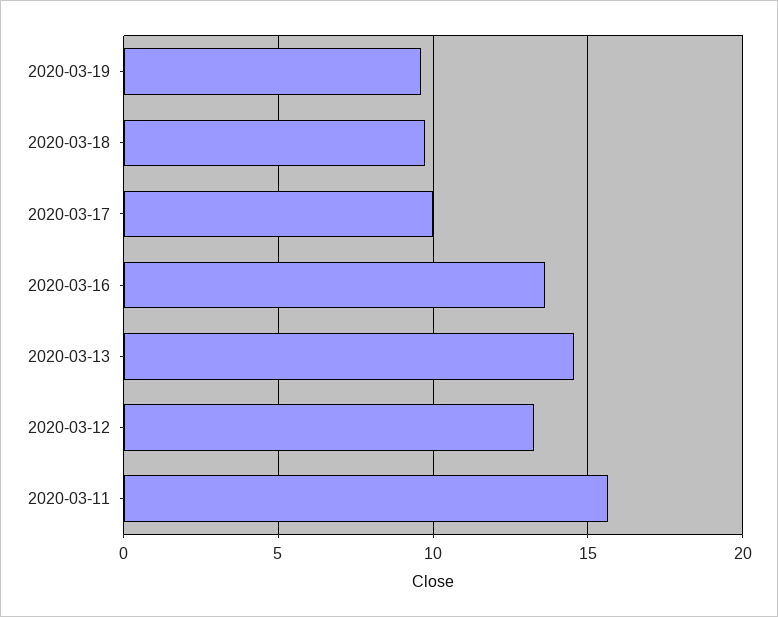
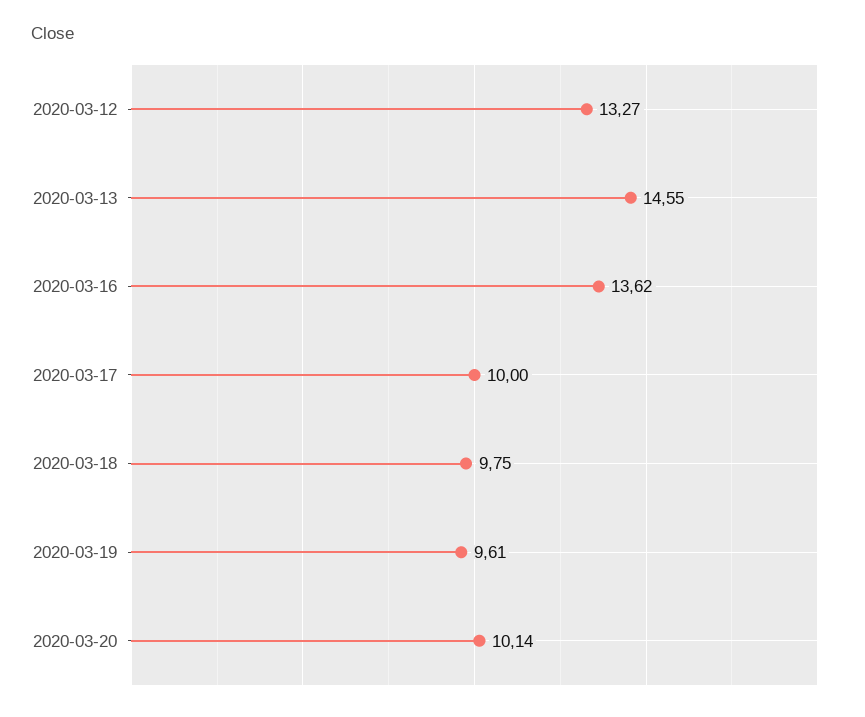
2020-03-11: 15.5 -> none
2020-03-20: none -> 10.14

